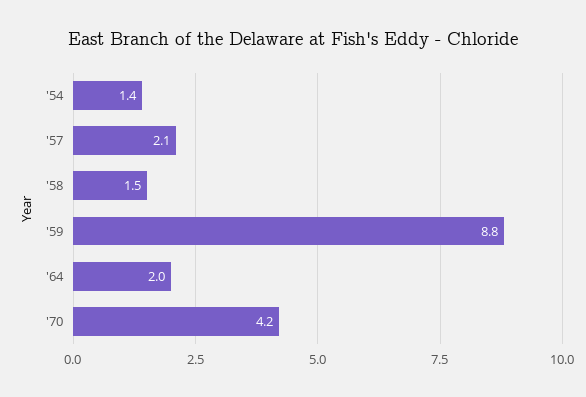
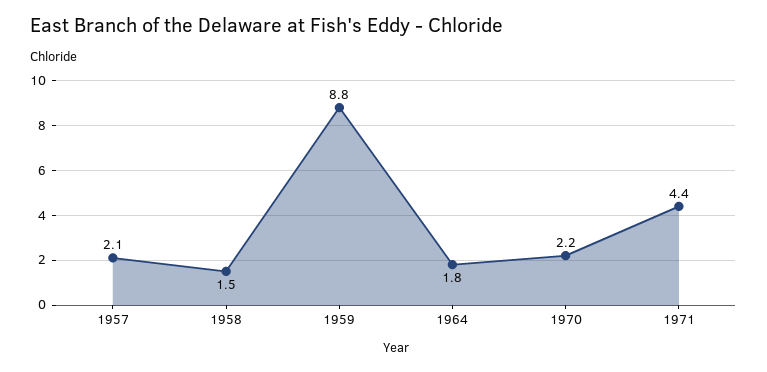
'54: 1.4 -> none
'64: 2 -> 1.8
'70: 4.2 -> 2.2
1971: none -> 4.4

